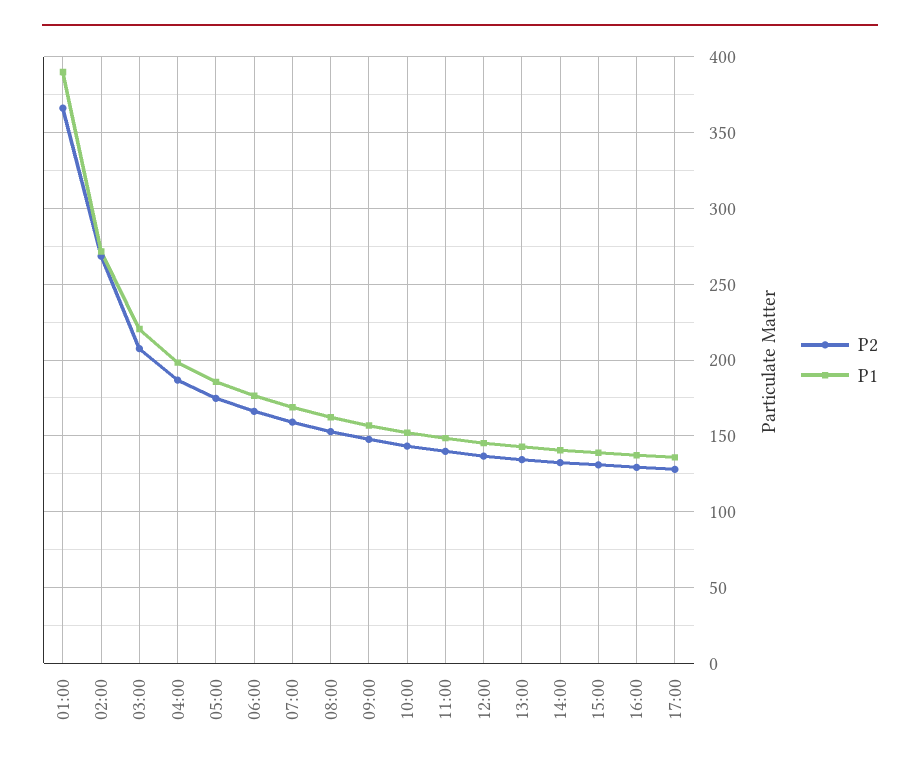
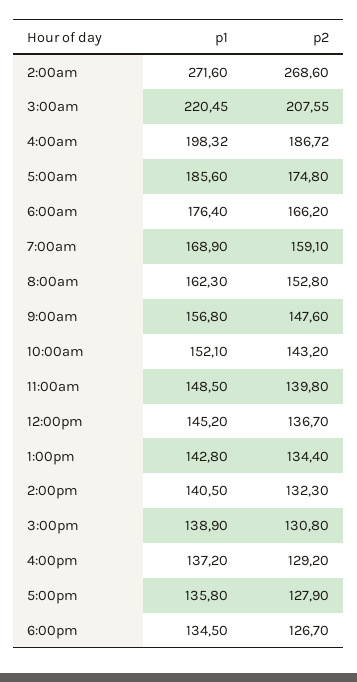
P2, 01:00: 365 -> none
P1, 01:00: 390 -> none
P1, 6:00pm: none -> 134.5
P2, 6:00pm: none -> 126.7

